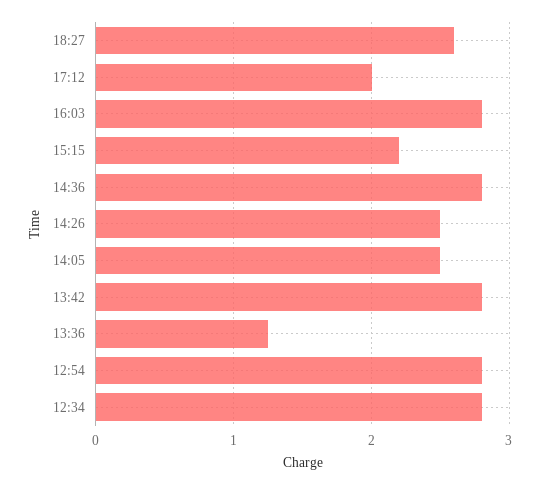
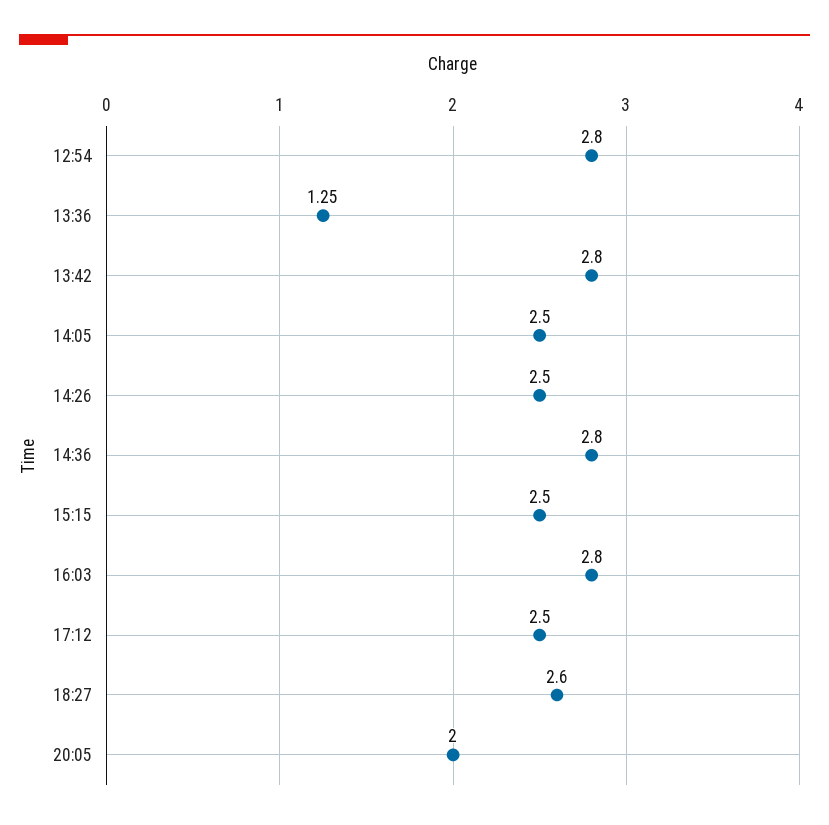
17:12: 2 -> 2.5
15:15: 2.2 -> 2.5
12:34: 2.8 -> none
20:05: none -> 2

